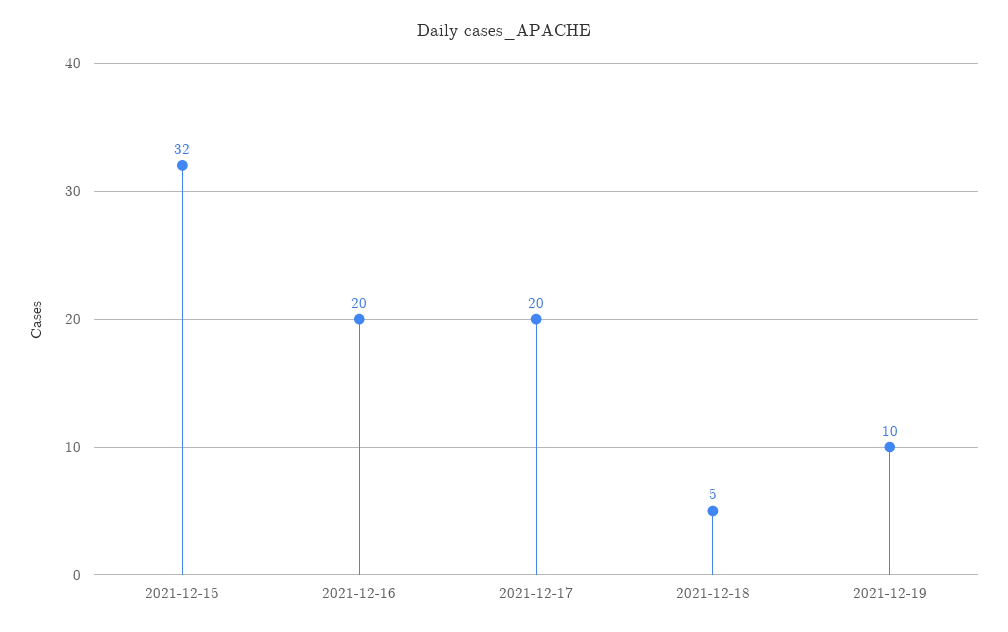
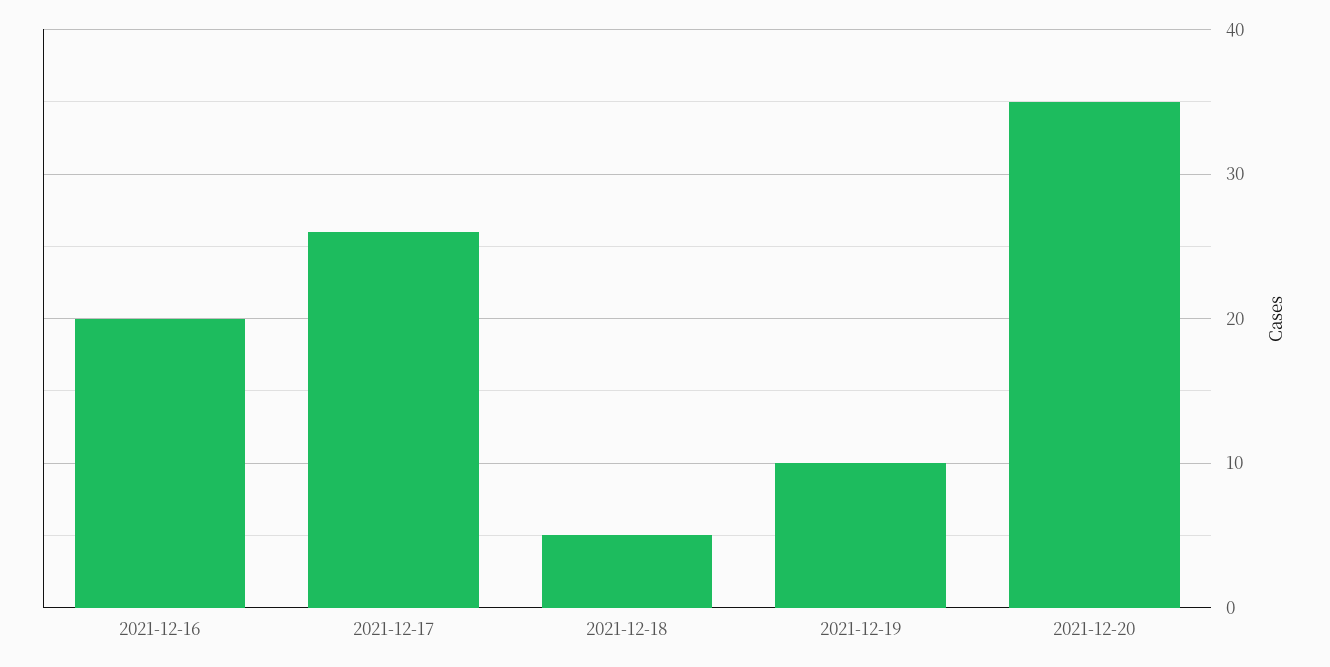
2021-12-15: 32 -> none
2021-12-17: 20 -> 26
2021-12-20: none -> 35

